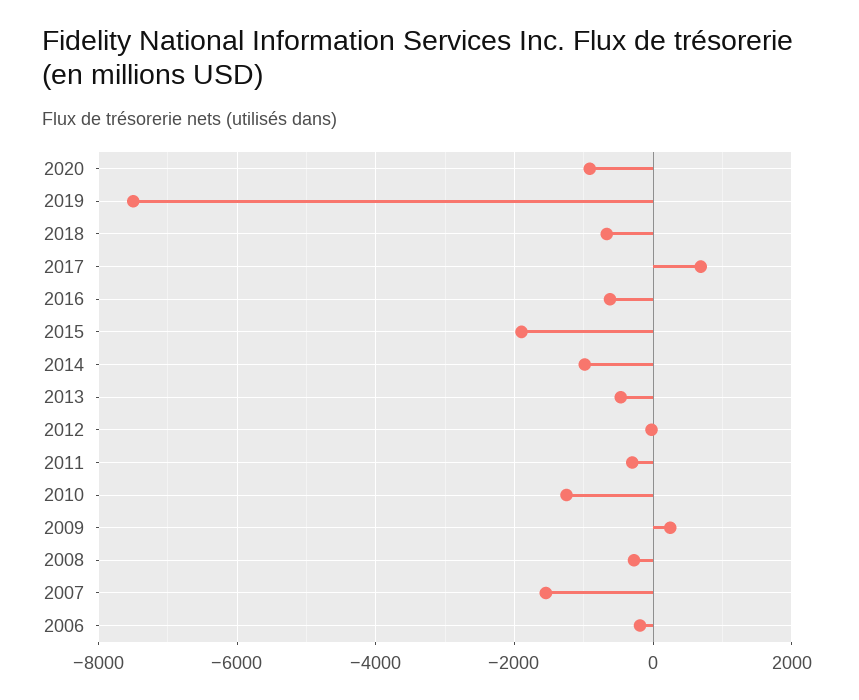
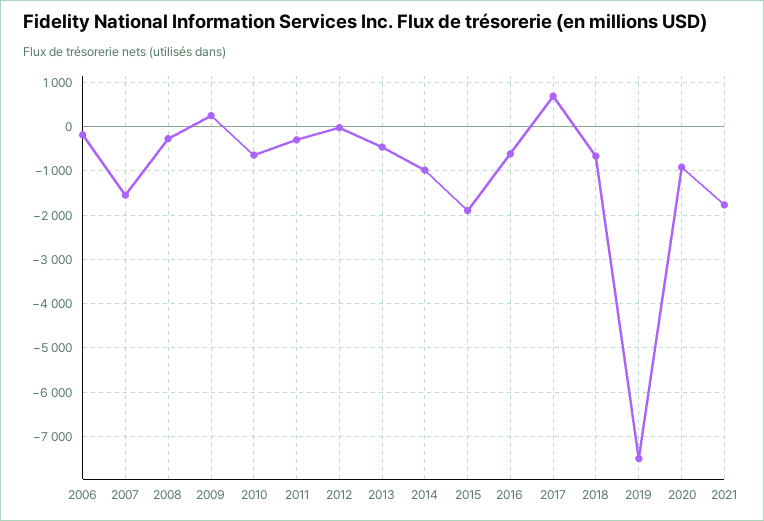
2010: -1200 -> -600
2021: none -> -1800

